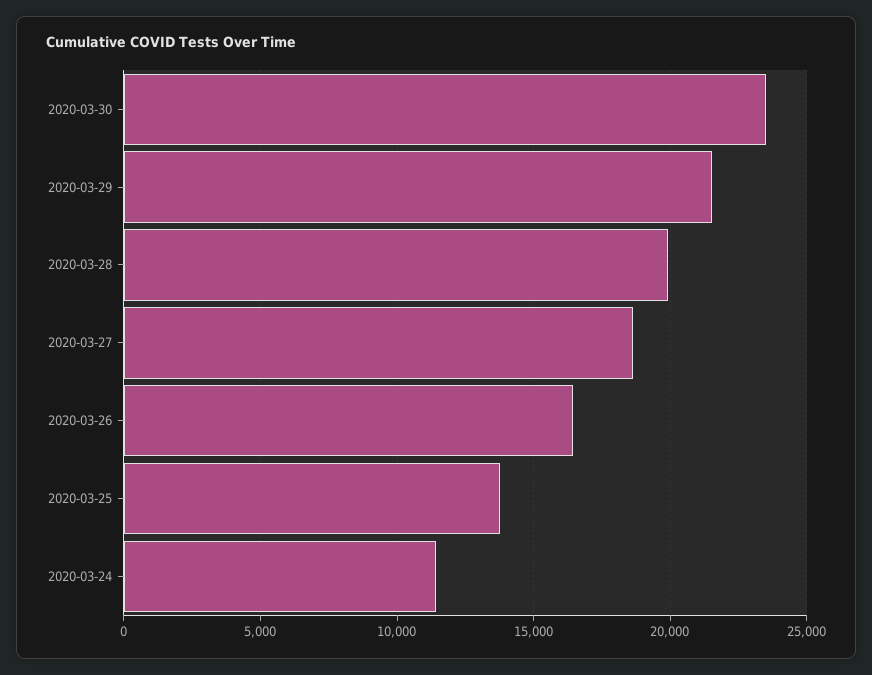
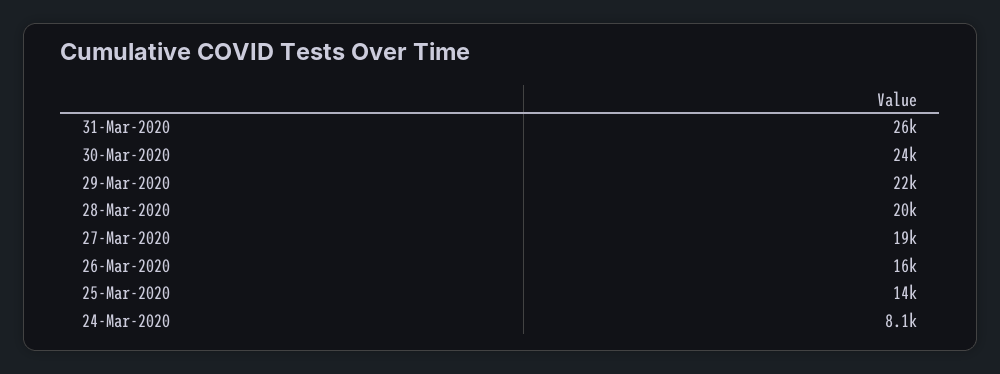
2020-03-24: 11500 -> 8100
31-Mar-2020: none -> 26000

